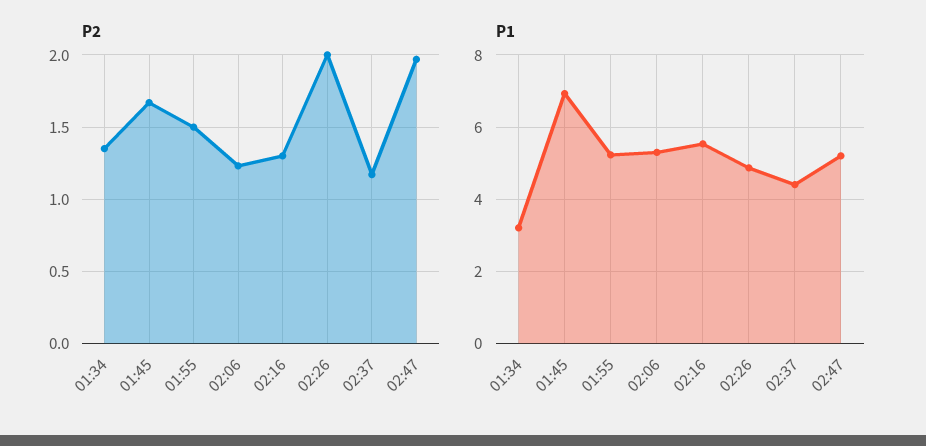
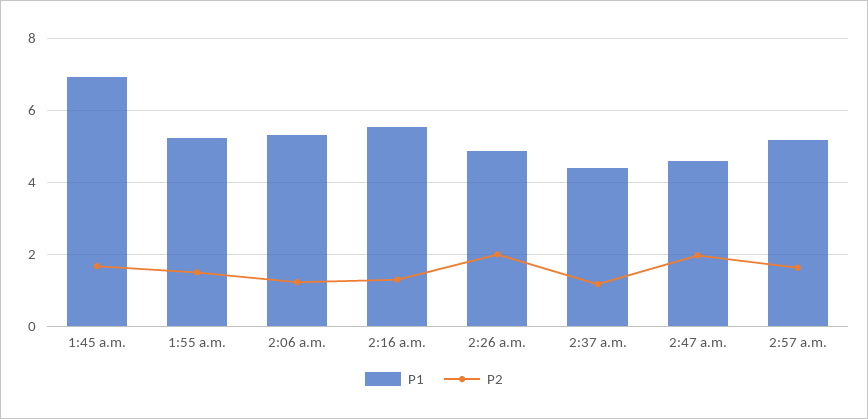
P2, 01:34: 1.35 -> none
P1, 01:34: 3.2 -> none
P1, 02:47: 5.2 -> 4.6
P1, 2:57 a.m.: none -> 5.2
P2, 2:57 a.m.: none -> 1.6

